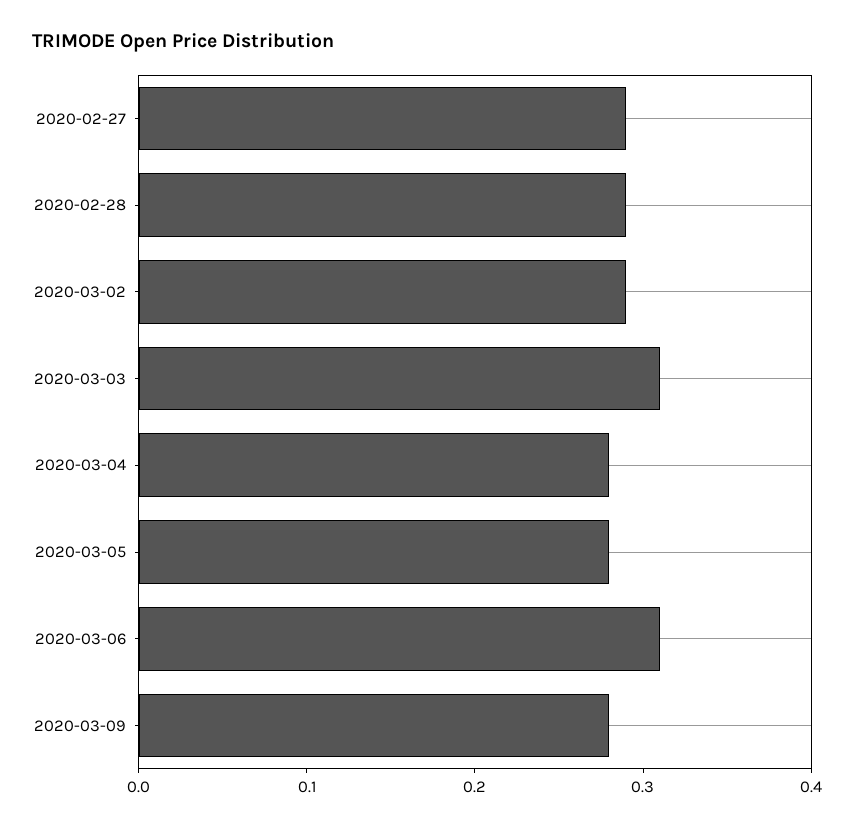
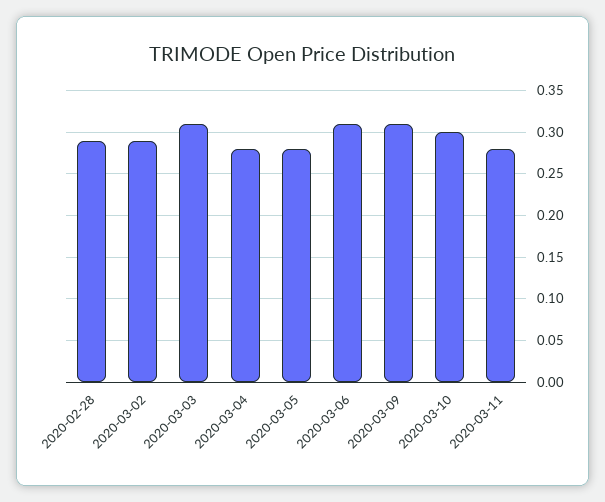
2020-02-27: 0.29 -> none
2020-03-09: 0.28 -> 0.31
2020-03-10: none -> 0.3
2020-03-11: none -> 0.28

